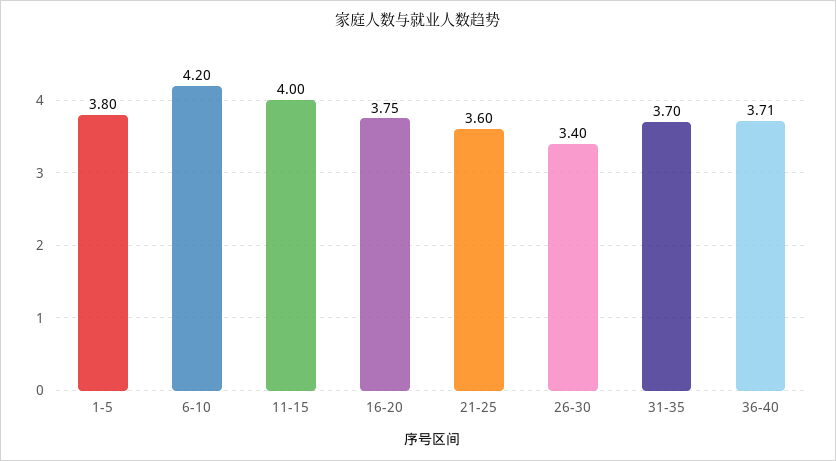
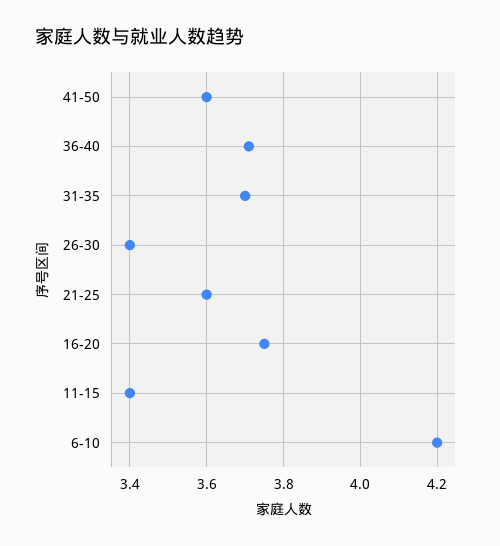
1-5: 3.8 -> none
11-15: 4 -> 3.4
41-50: none -> 3.6

